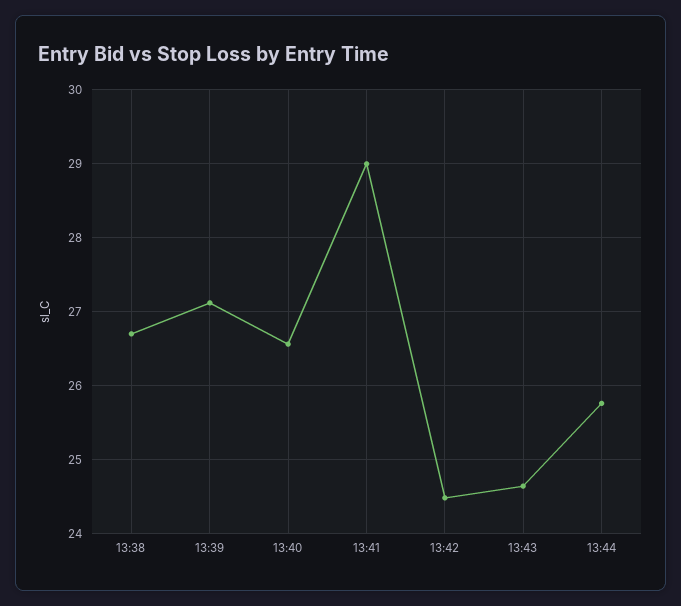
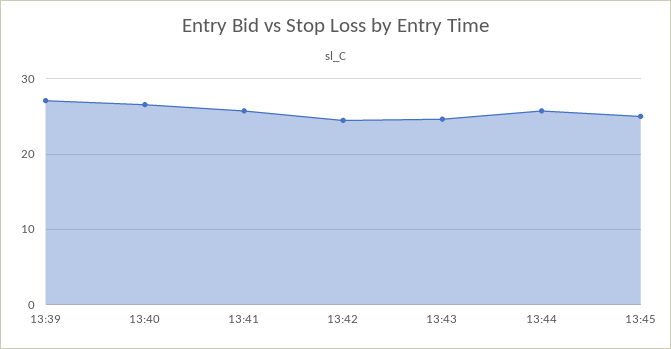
13:38: 26.7 -> none
13:41: 29 -> 26
13:45: none -> 25

